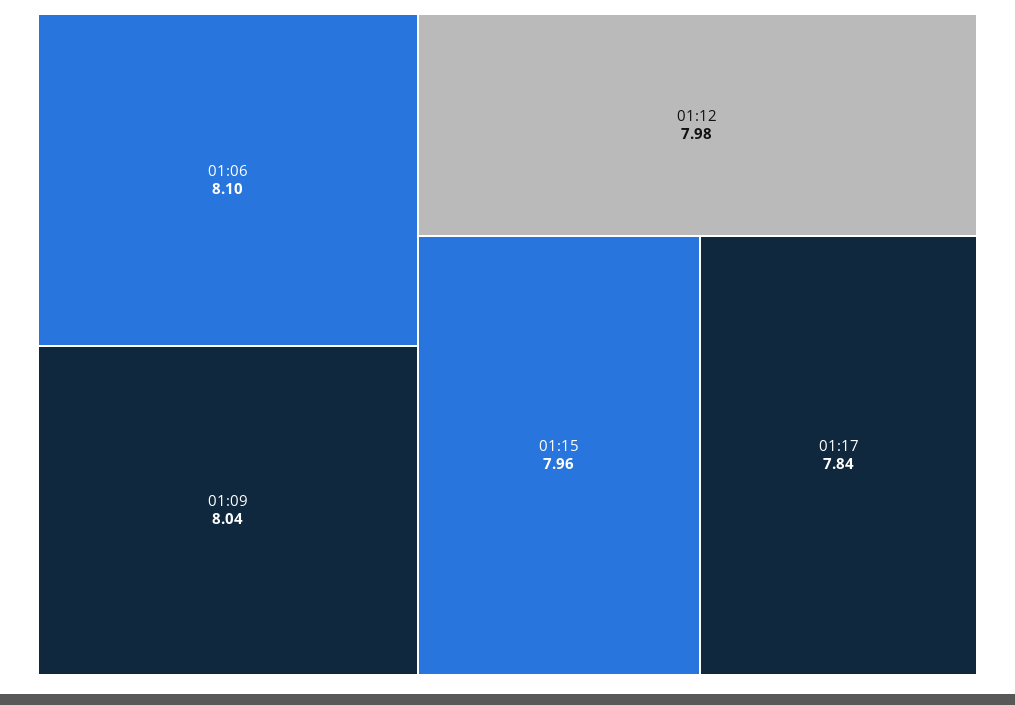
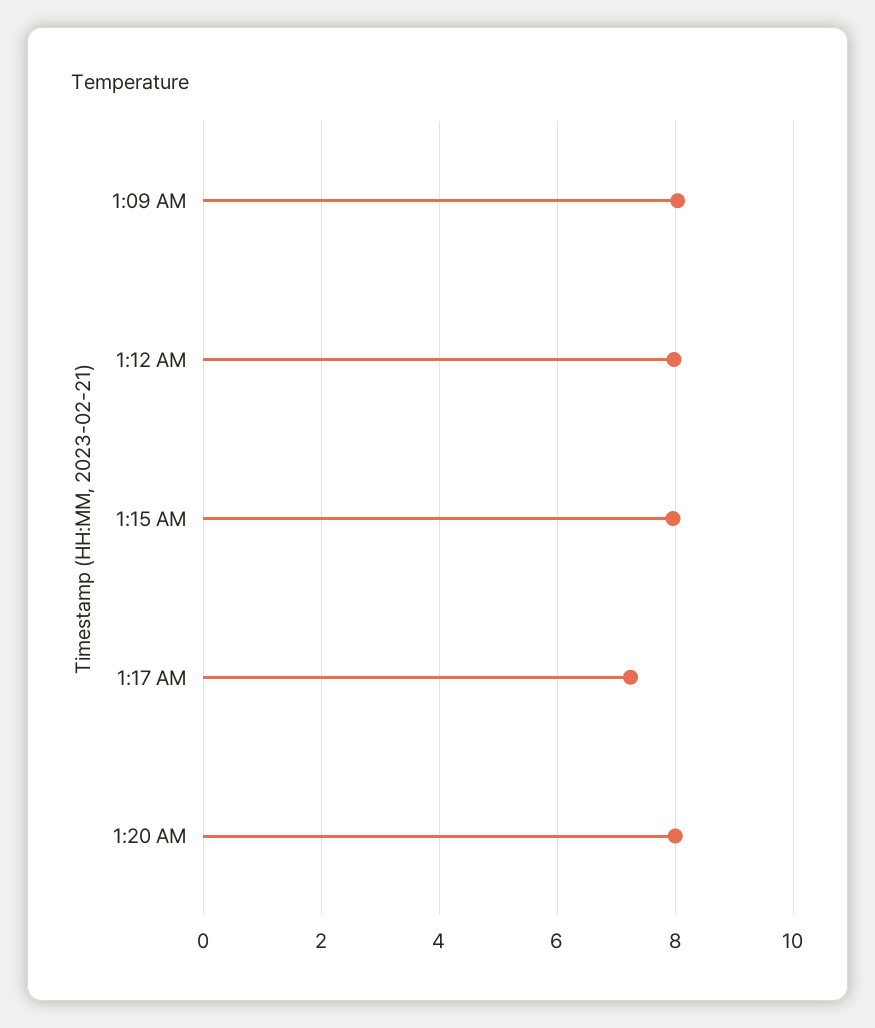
01:06: 8.1 -> none
01:17: 7.84 -> 7.2
1:20 AM: none -> 8

